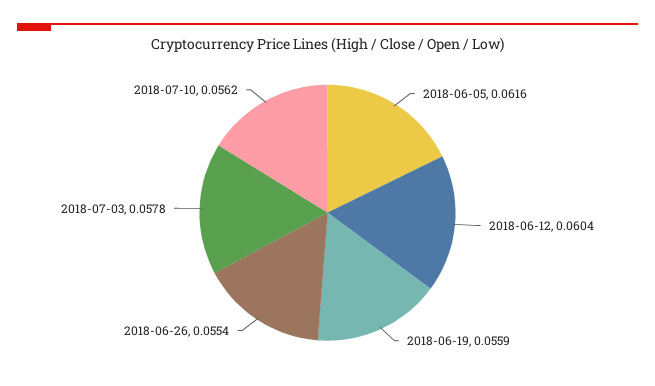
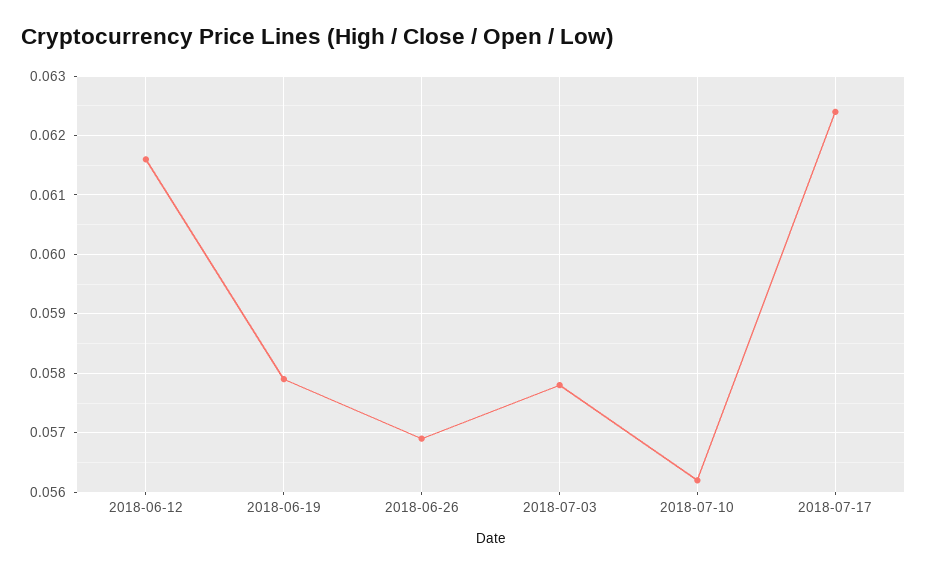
2018-06-05: 0.0616 -> none
2018-06-12: 0.0604 -> 0.0615
2018-06-19: 0.0559 -> 0.058
2018-06-26: 0.0554 -> 0.057
2018-07-17: none -> 0.0625

